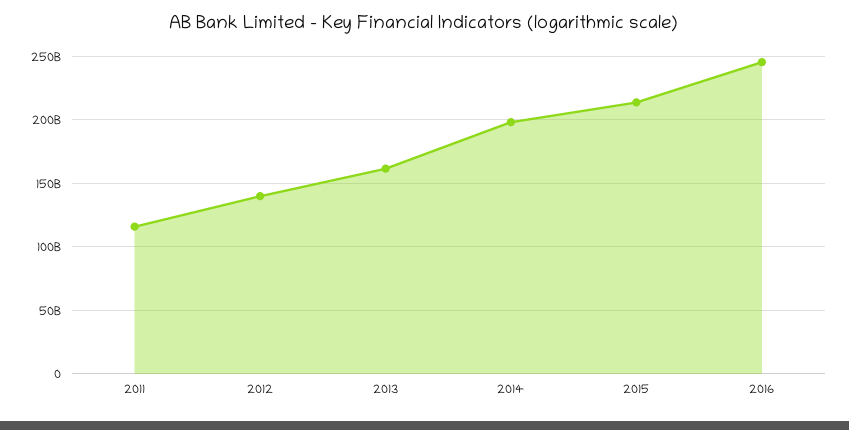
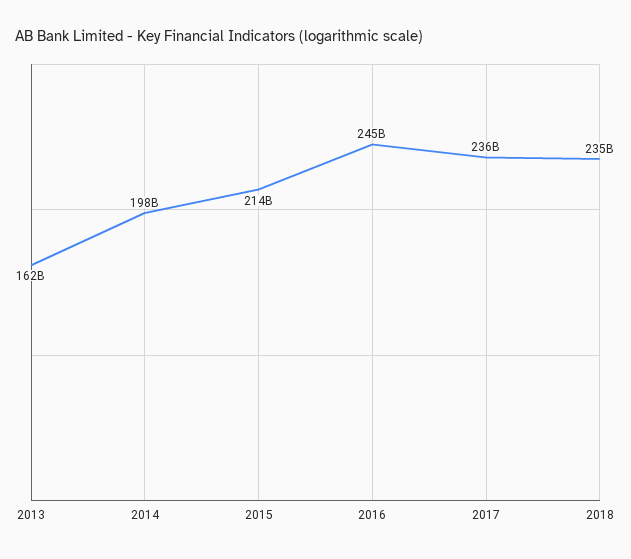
2011: 115000000000 -> none
2012: 140000000000 -> none
2017: none -> 236000000000
2018: none -> 235000000000

